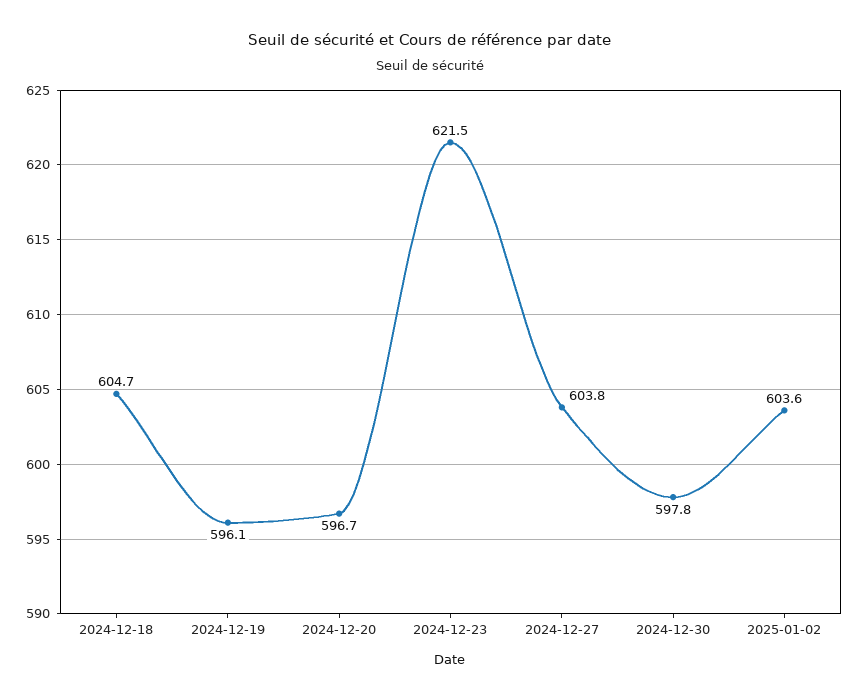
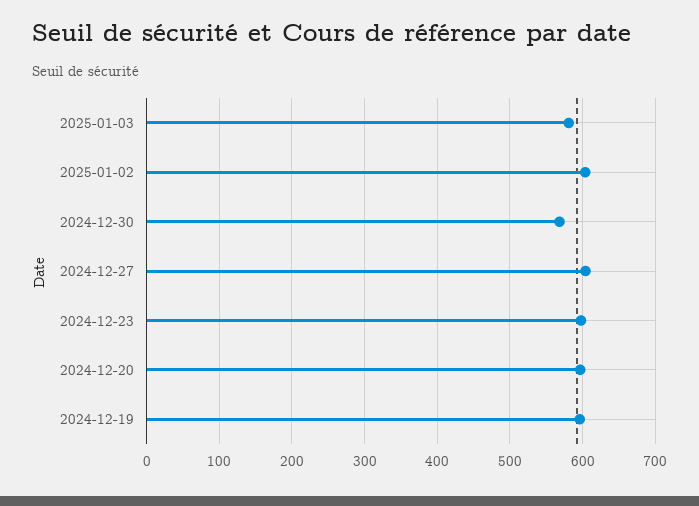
2024-12-18: 604.7 -> none
2024-12-23: 621.5 -> 600
2024-12-30: 597.8 -> 570
2025-01-03: none -> 580

